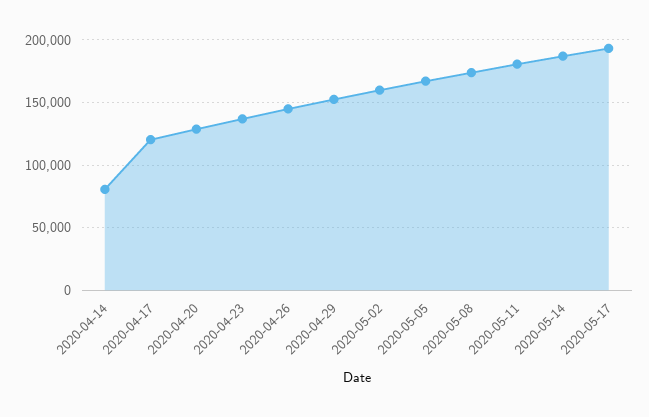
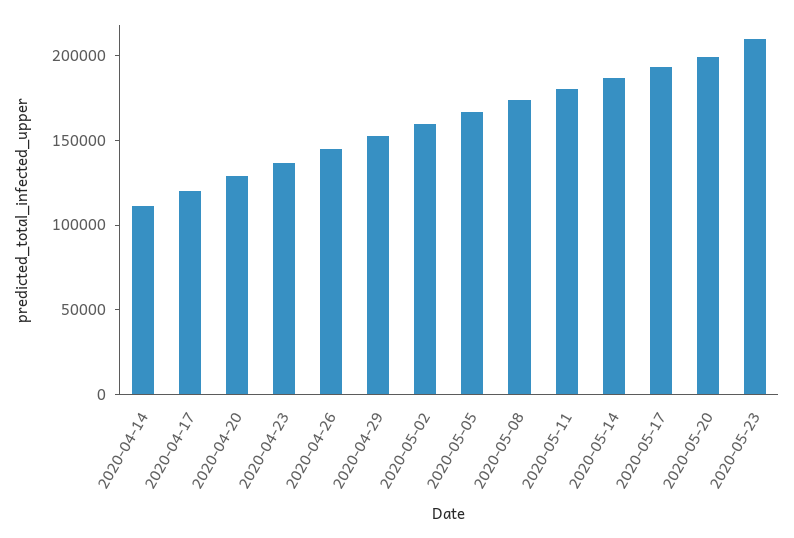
2020-04-14: 80000 -> 110000
2020-05-20: none -> 200000
2020-05-23: none -> 210000

